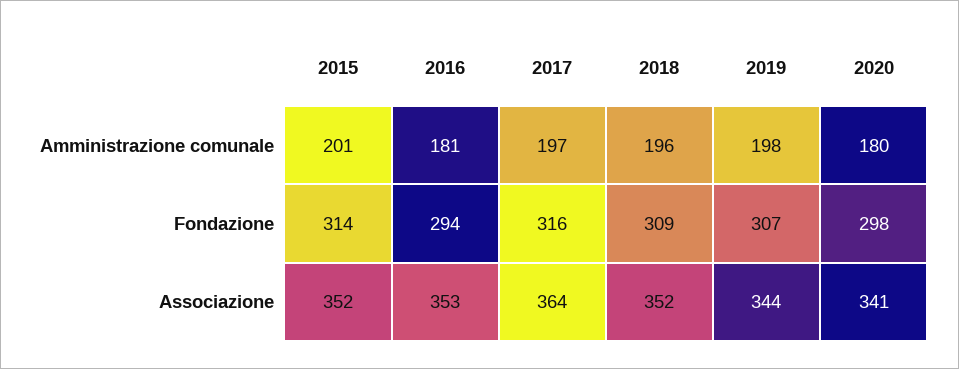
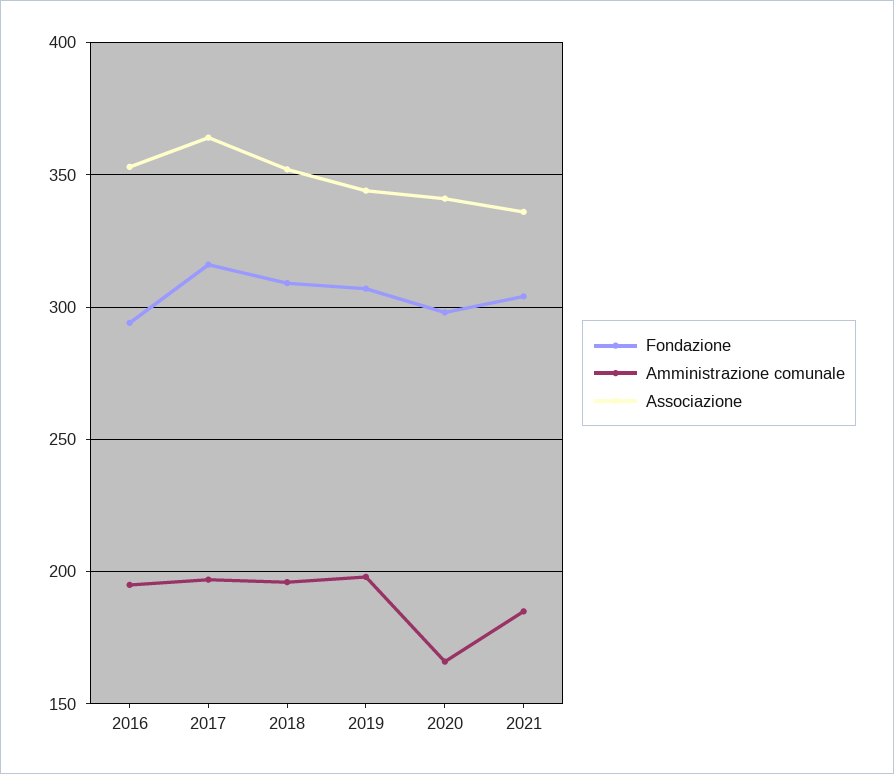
Amministrazione comunale, 2015: 201 -> none
Amministrazione comunale, 2016: 181 -> 195
Amministrazione comunale, 2020: 180 -> 165
Fondazione, 2015: 314 -> none
Associazione, 2015: 352 -> none
Fondazione, 2021: none -> 305
Amministrazione comunale, 2021: none -> 185
Associazione, 2021: none -> 335

